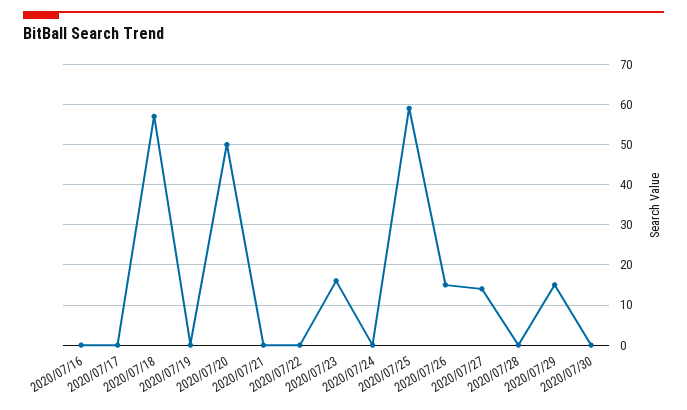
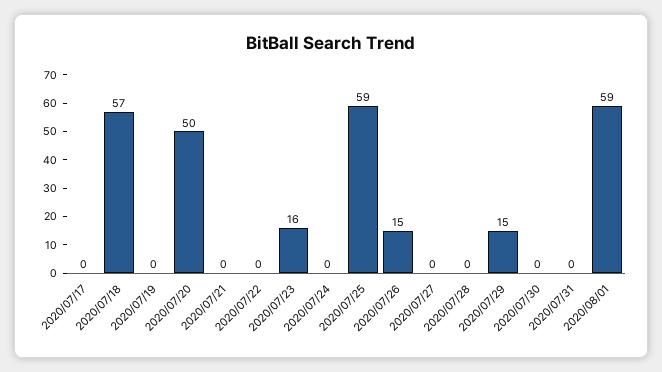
2020/07/16: 0 -> none
2020/07/27: 15 -> 0
2020/07/31: none -> 0
2020/08/01: none -> 59

